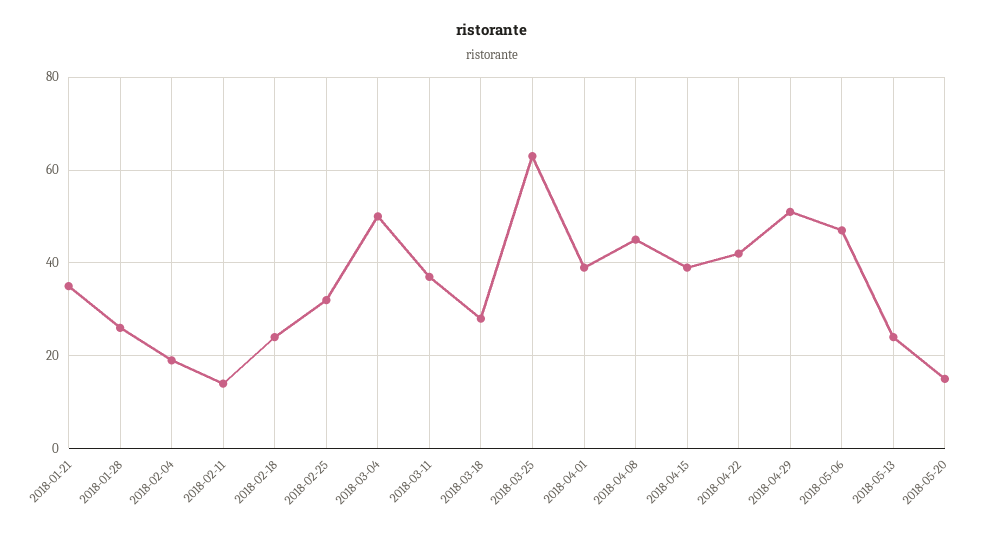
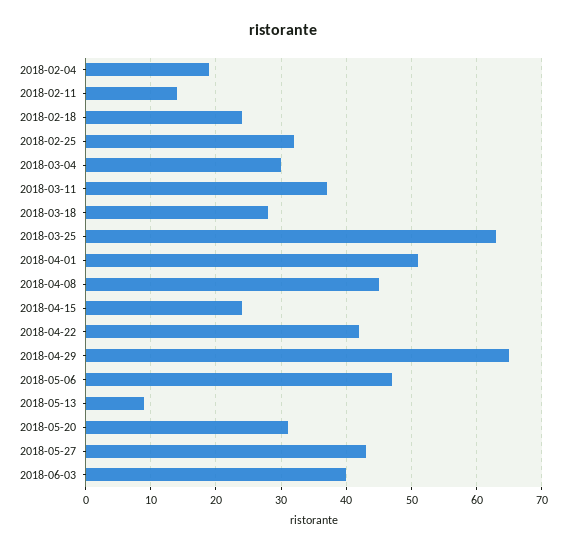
2018-01-21: 35 -> none
2018-01-28: 25 -> none
2018-03-04: 50 -> 30
2018-04-01: 40 -> 51
2018-04-15: 40 -> 24
2018-04-29: 50 -> 65
2018-05-13: 25 -> 9
2018-05-20: 15 -> 31
2018-05-27: none -> 43
2018-06-03: none -> 40

